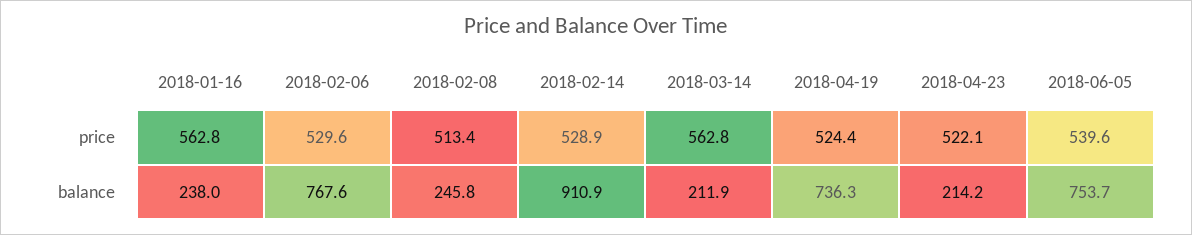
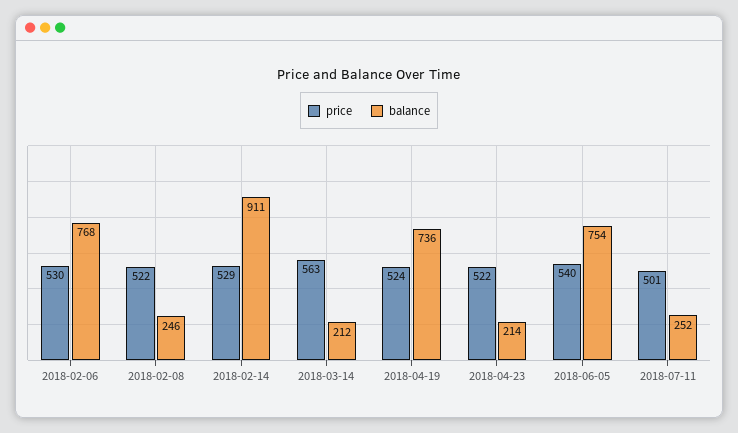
price, 2018-01-16: 562.8 -> none
price, 2018-02-08: 513.4 -> 522
balance, 2018-01-16: 238 -> none
price, 2018-07-11: none -> 501
balance, 2018-07-11: none -> 252

